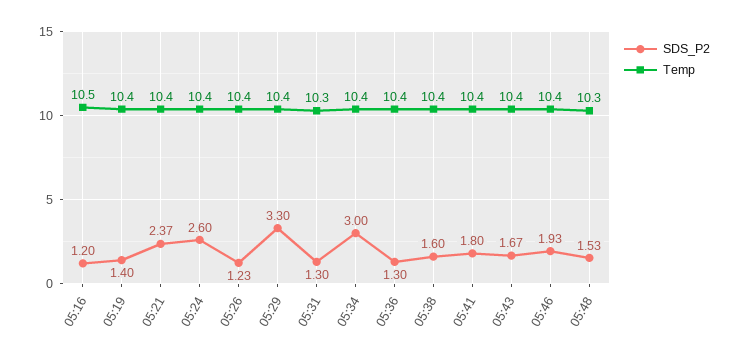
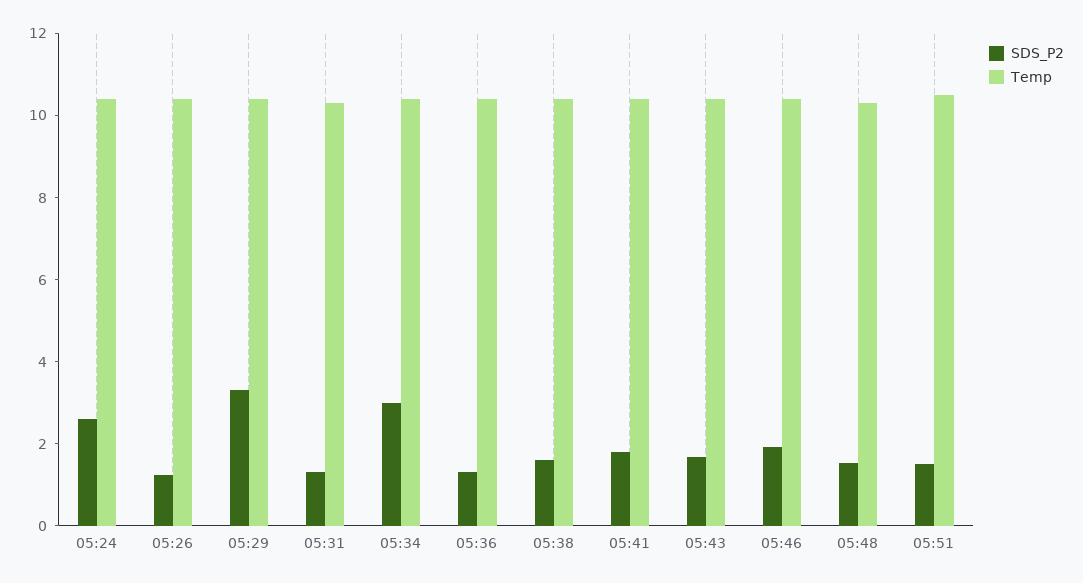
SDS_P2, 05:16: 1.2 -> none
Temp, 05:16: 10.5 -> none
SDS_P2, 05:19: 1.4 -> none
Temp, 05:19: 10.4 -> none
SDS_P2, 05:21: 2.37 -> none
Temp, 05:21: 10.4 -> none
SDS_P2, 05:51: none -> 1.5
Temp, 05:51: none -> 10.5

